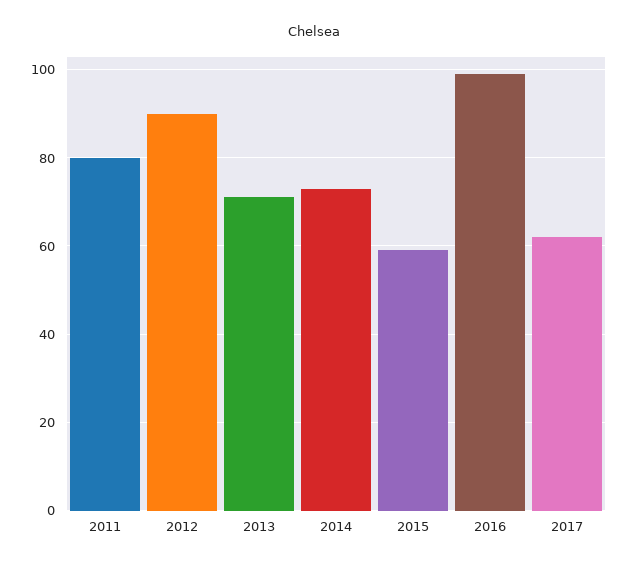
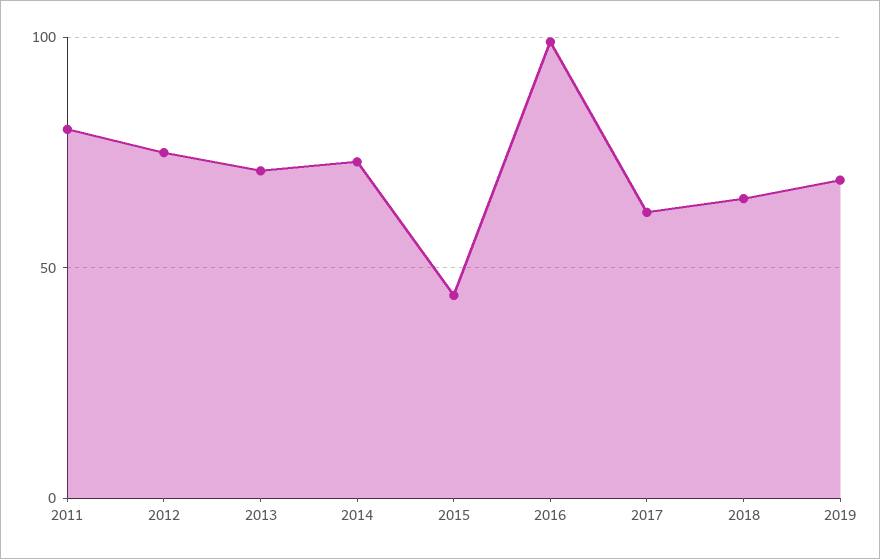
2012: 90 -> 75
2015: 60 -> 45
2018: none -> 65
2019: none -> 70

